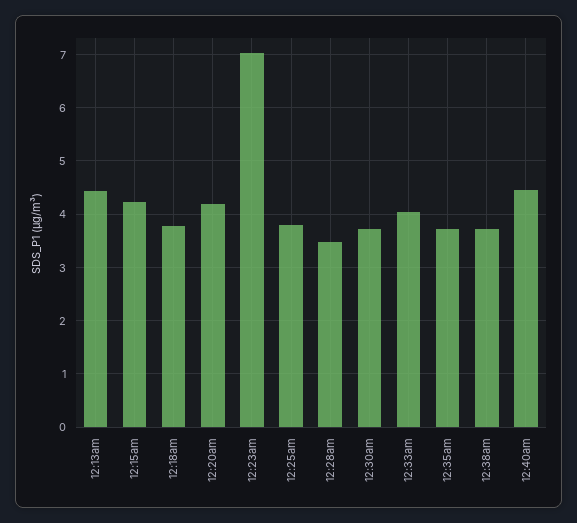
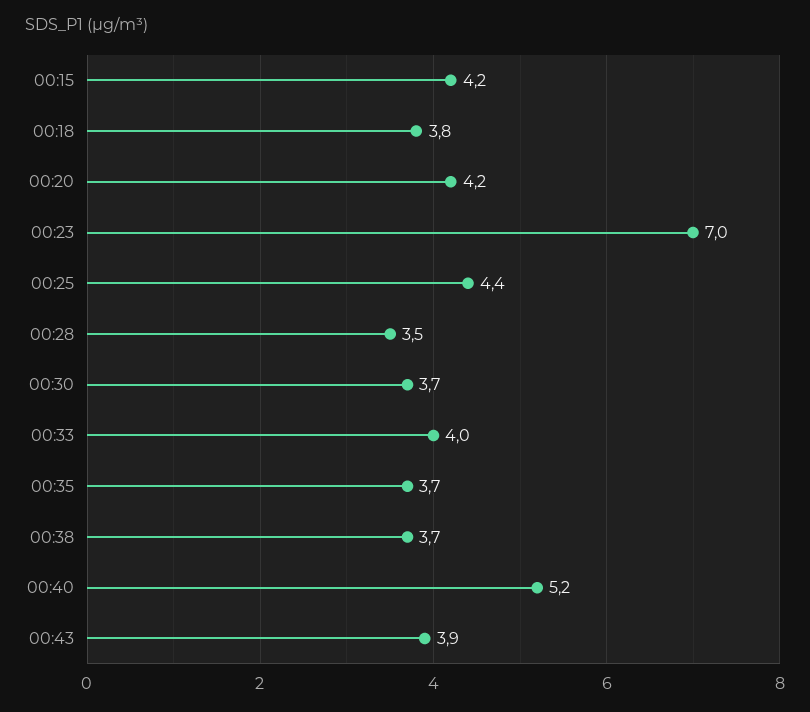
12:13am: 4.4 -> none
12:25am: 3.8 -> 4.4
12:40am: 4.4 -> 5.2
00:43: none -> 3.9

